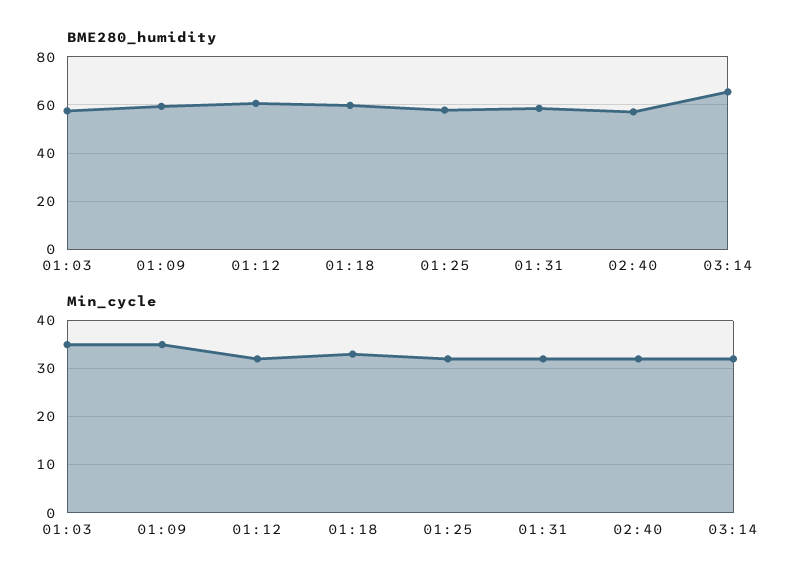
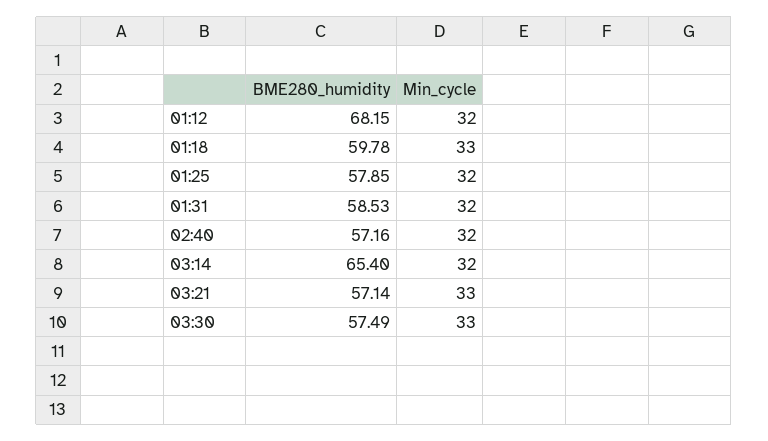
BME280_humidity, 01:03: 57.5 -> none
BME280_humidity, 01:09: 60 -> none
BME280_humidity, 01:12: 60 -> 68.15
Min_cycle, 01:03: 35 -> none
Min_cycle, 01:09: 35 -> none
BME280_humidity, 03:21: none -> 57.14
Min_cycle, 03:21: none -> 33
BME280_humidity, 03:30: none -> 57.49
Min_cycle, 03:30: none -> 33

